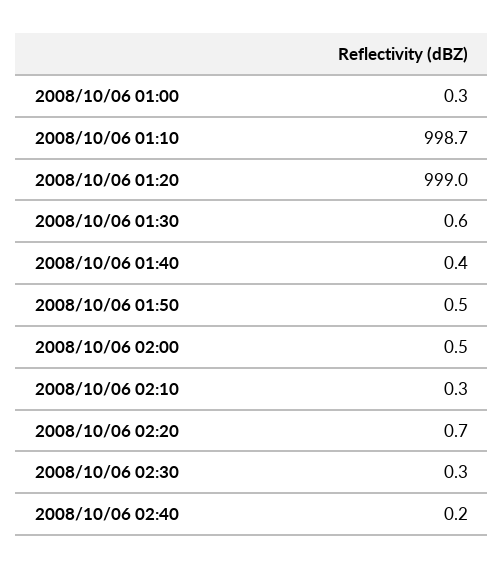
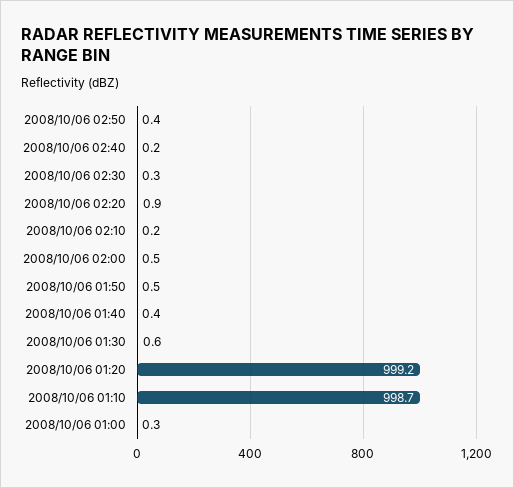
2008/10/06 01:20: 999 -> 999.2
2008/10/06 02:10: 0.3 -> 0.2
2008/10/06 02:20: 0.7 -> 0.9
2008/10/06 02:50: none -> 0.4

